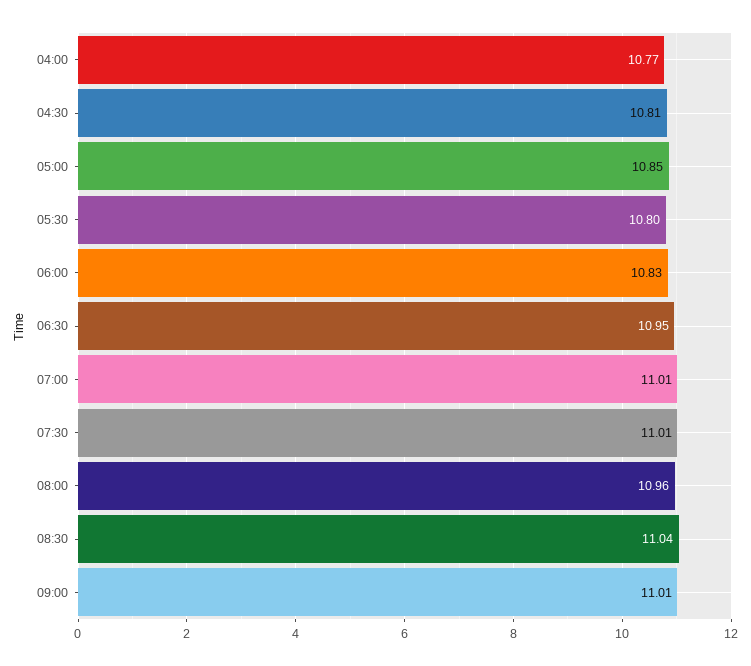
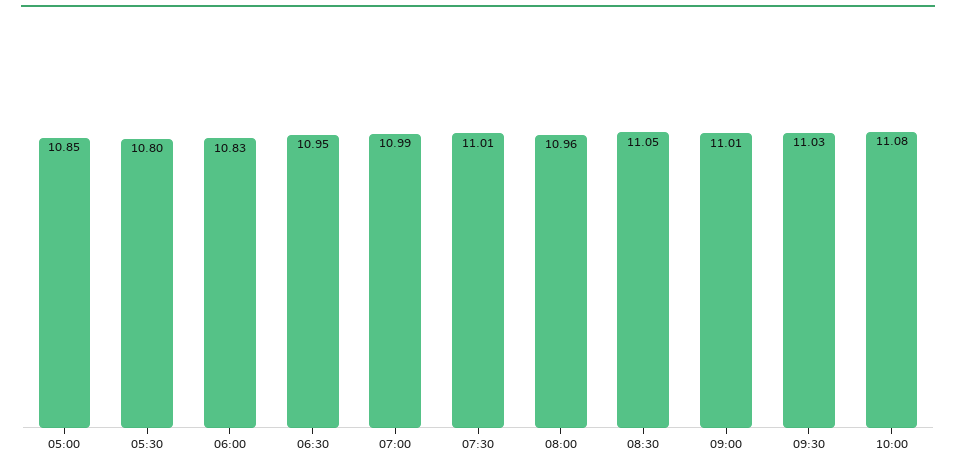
04:00: 10.77 -> none
04:30: 10.81 -> none
07:00: 11.01 -> 10.99
08:30: 11.04 -> 11.05
09:30: none -> 11.03
10:00: none -> 11.08

